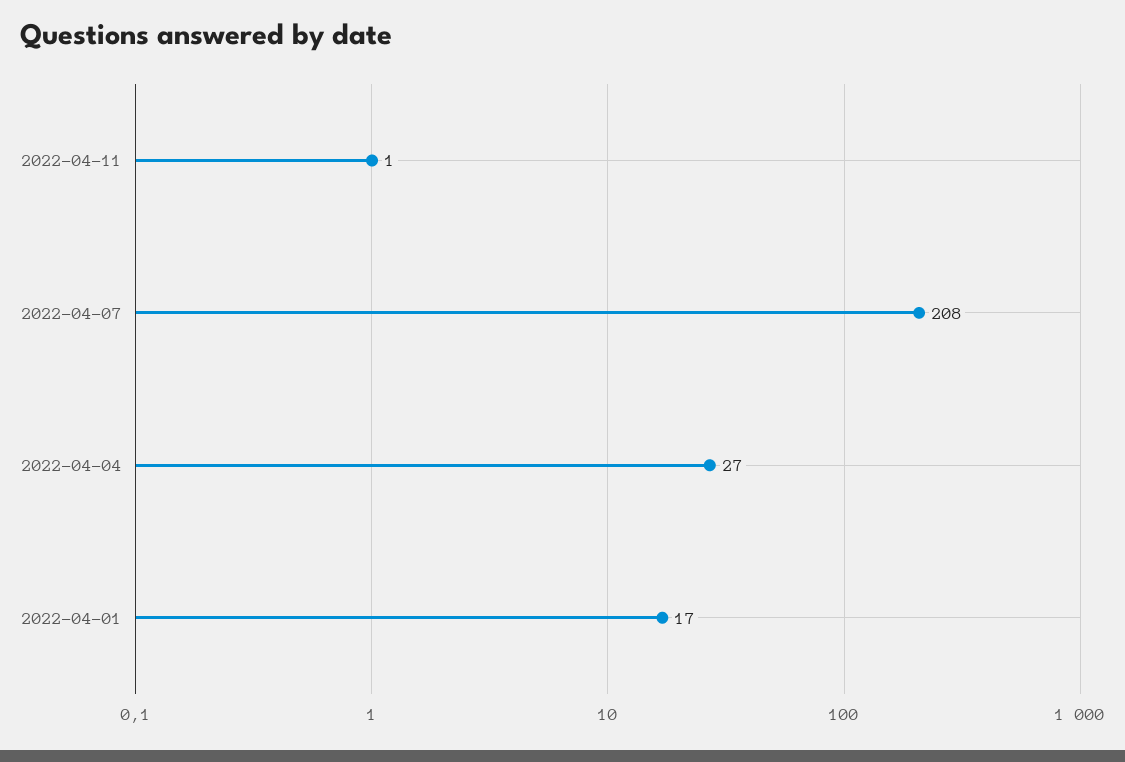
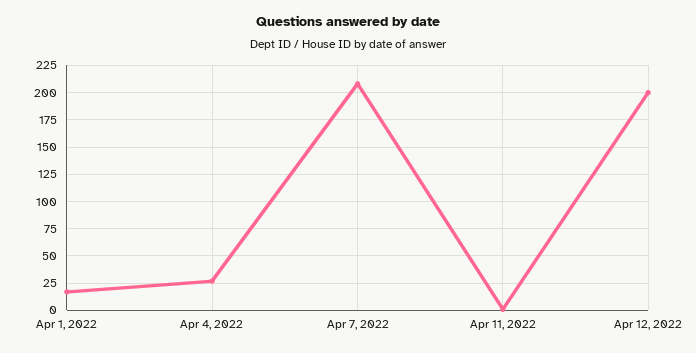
Apr 12, 2022: none -> 200

